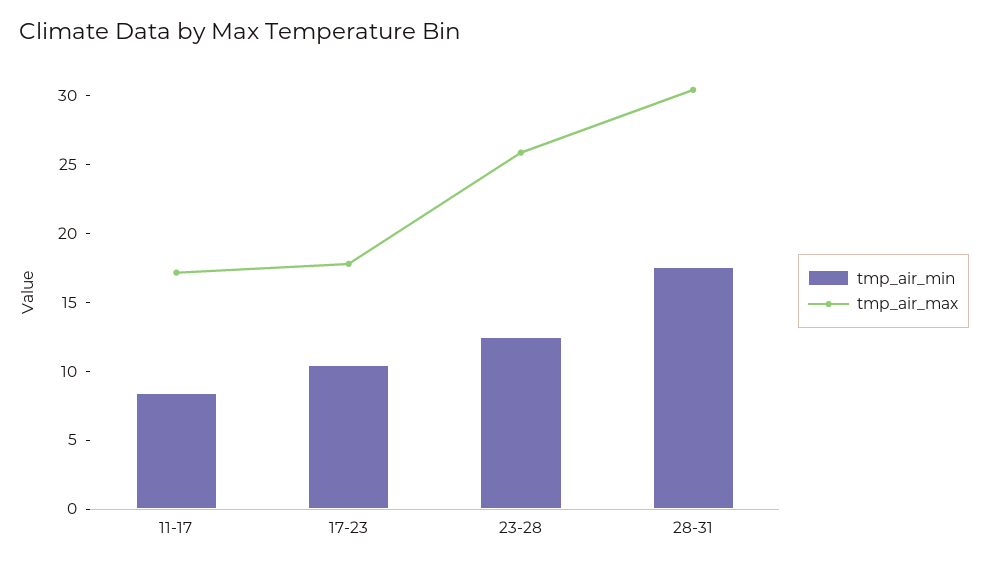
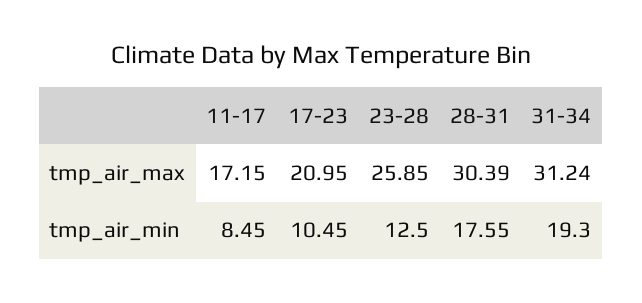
tmp_air_max, 17-23: 18 -> 20.95
tmp_air_max, 31-34: none -> 31.24
tmp_air_min, 31-34: none -> 19.3

